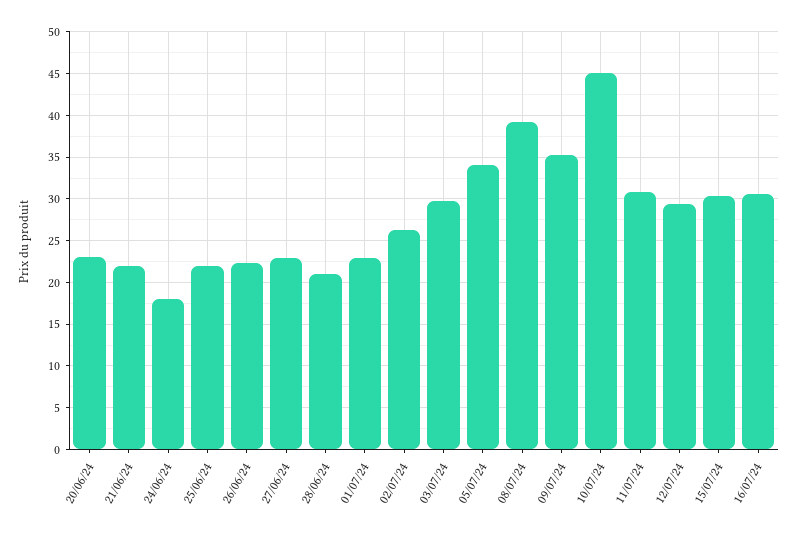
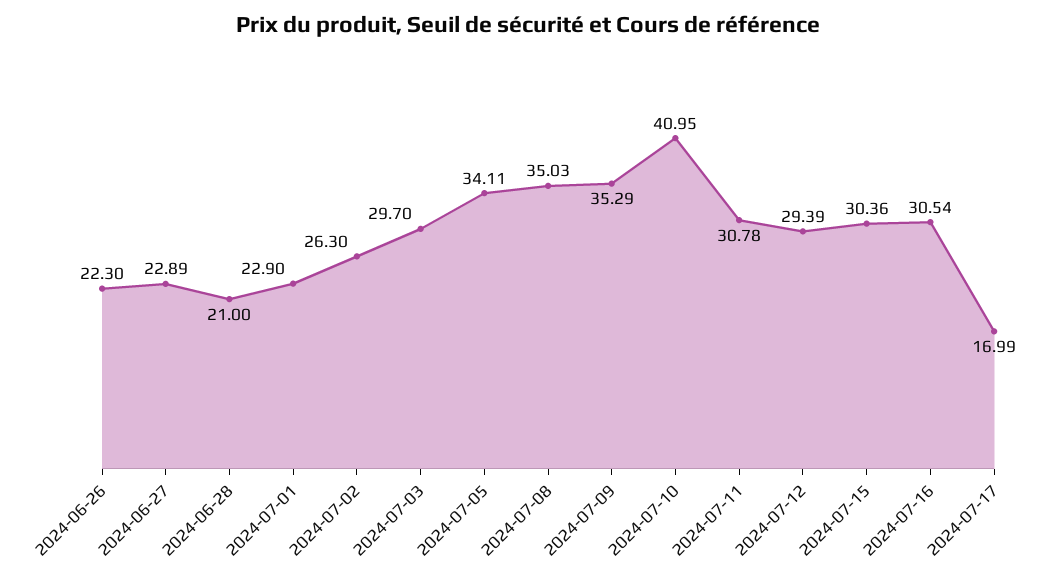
20/06/24: 23 -> none
21/06/24: 22 -> none
24/06/24: 18 -> none
25/06/24: 22 -> none
08/07/24: 39 -> 35.03
10/07/24: 45 -> 40.95
2024-07-17: none -> 16.99

